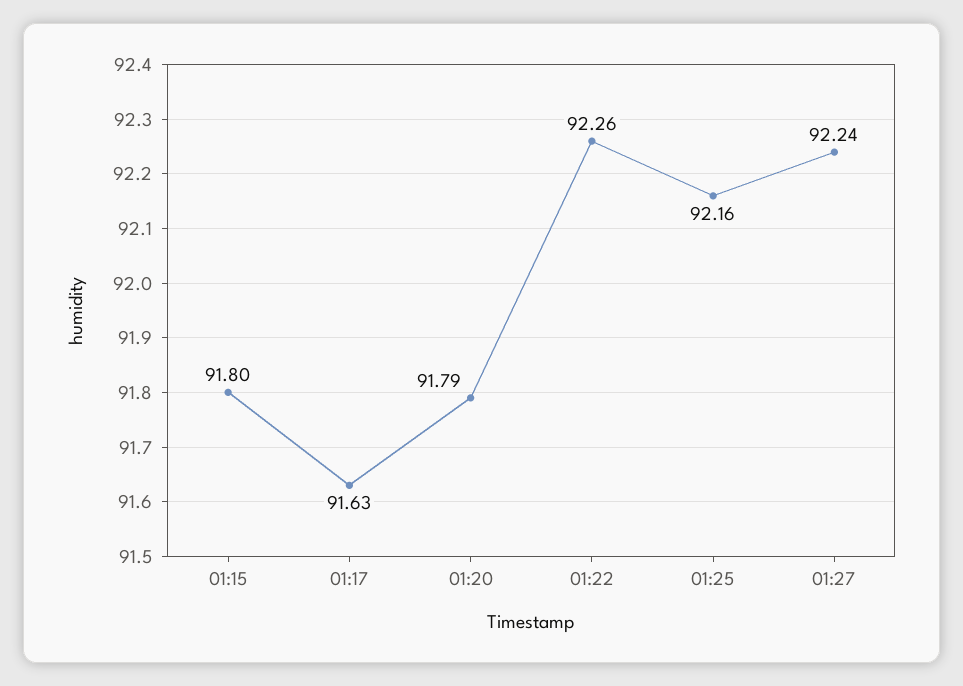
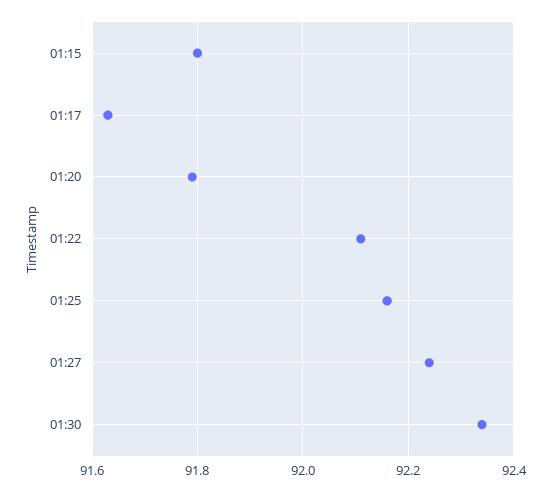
01:22: 92.26 -> 92.1
01:30: none -> 92.35

